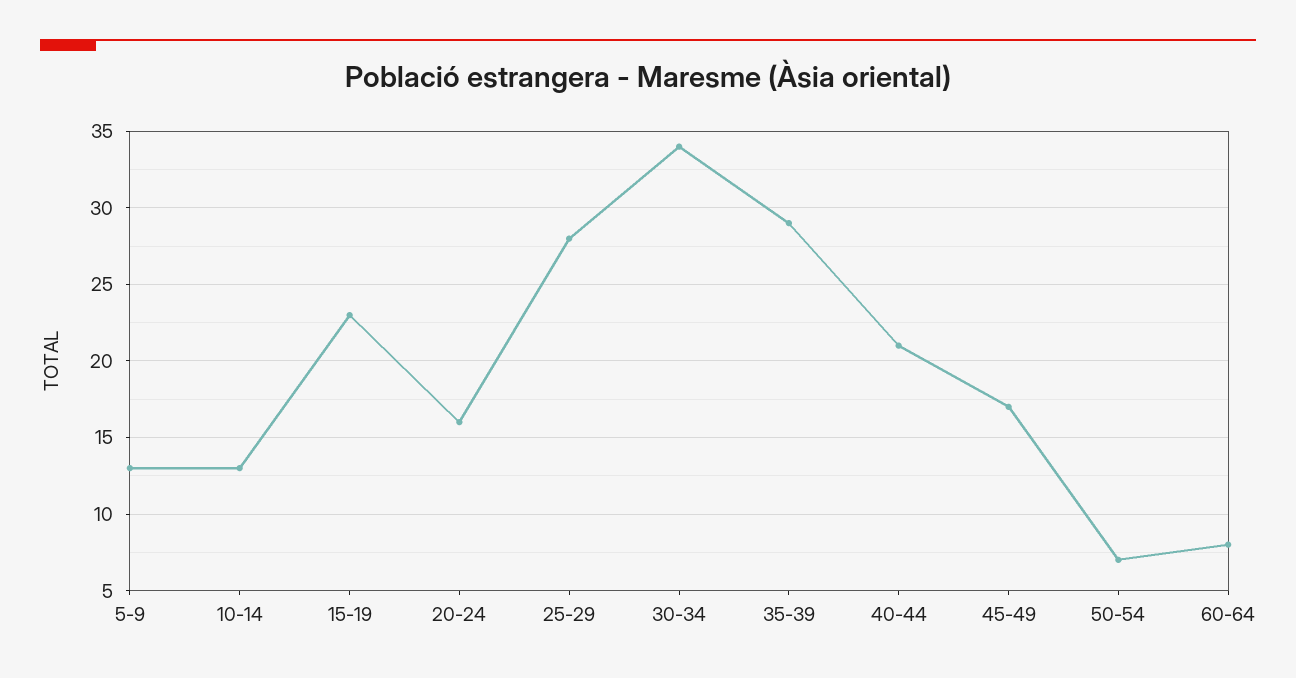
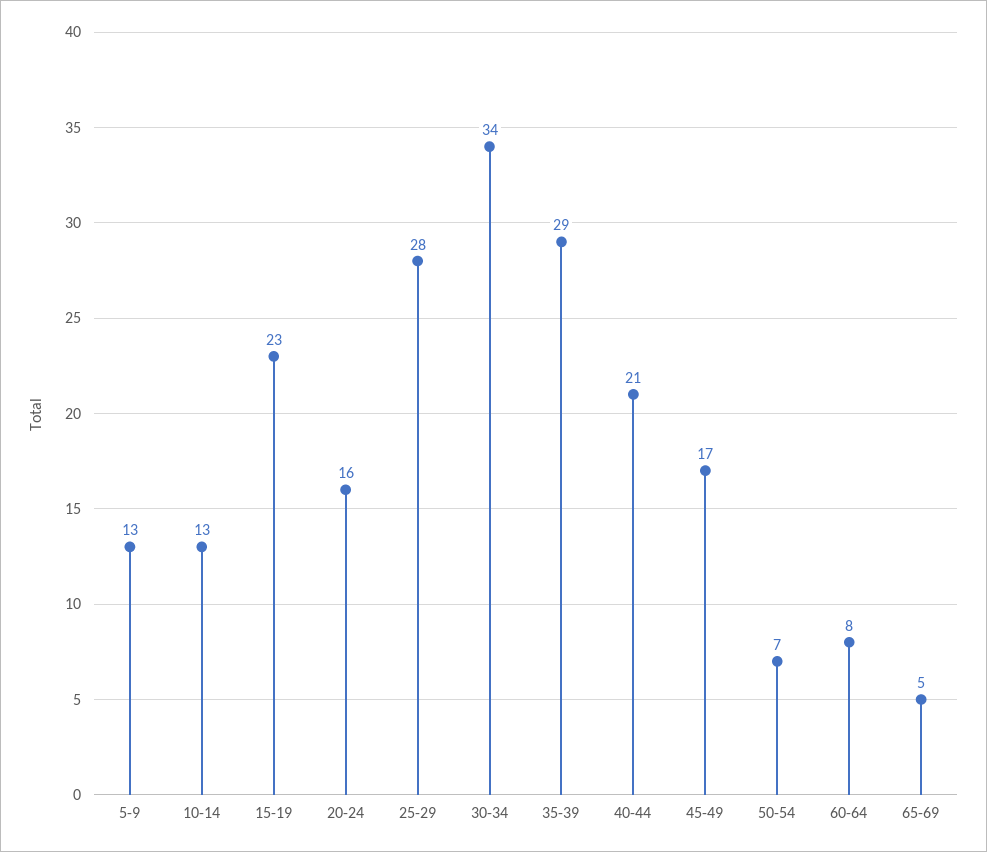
65-69: none -> 5

